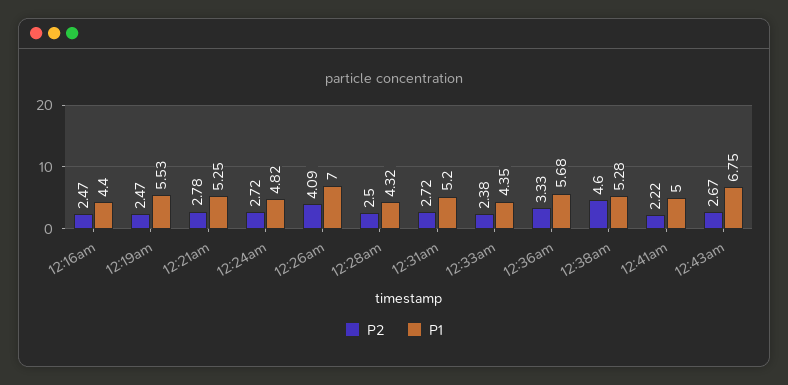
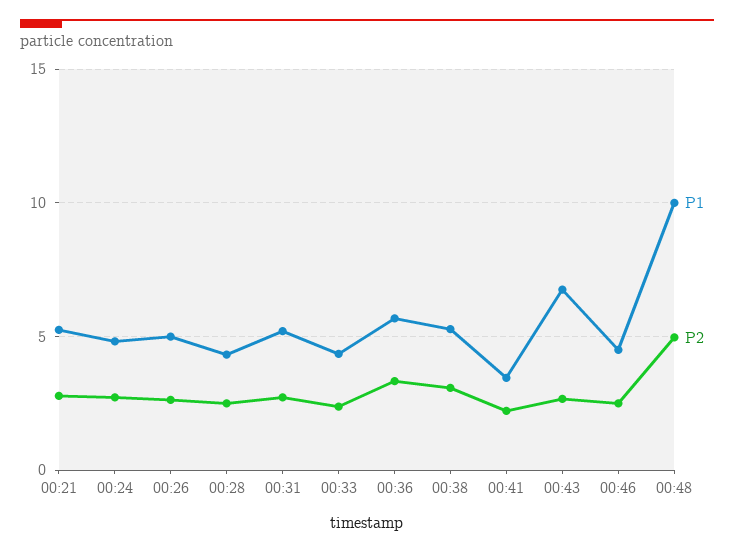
P2, 12:16am: 2.47 -> none
P1, 12:16am: 4.4 -> none
P2, 12:19am: 2.47 -> none
P1, 12:19am: 5.53 -> none
P2, 12:26am: 4.09 -> 2.5
P1, 12:26am: 7 -> 5
P2, 12:38am: 4.6 -> 3
P1, 12:41am: 5 -> 3.5
P1, 00:46: none -> 4.5
P2, 00:46: none -> 2.5
P1, 00:48: none -> 10
P2, 00:48: none -> 5

